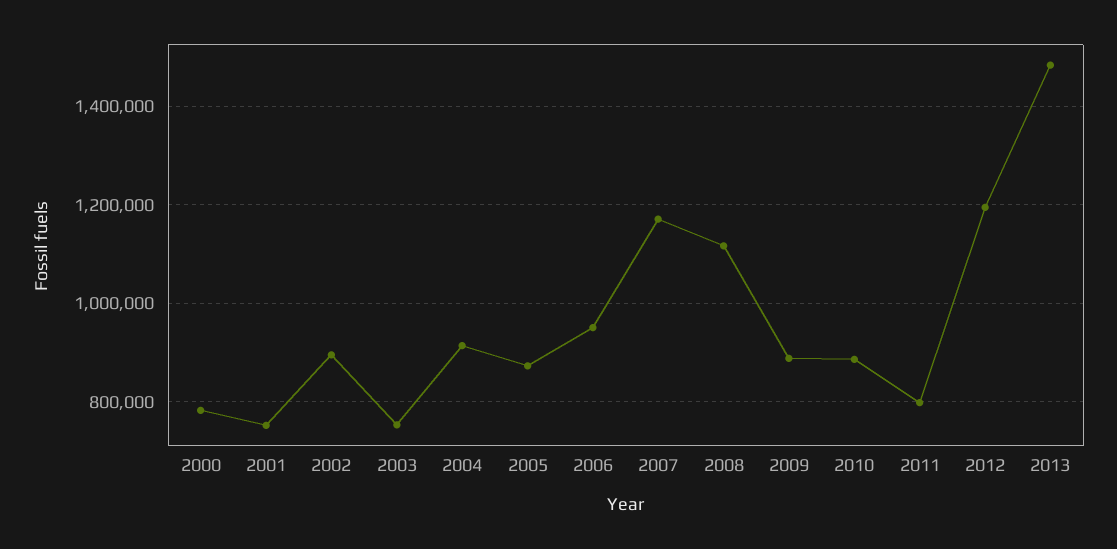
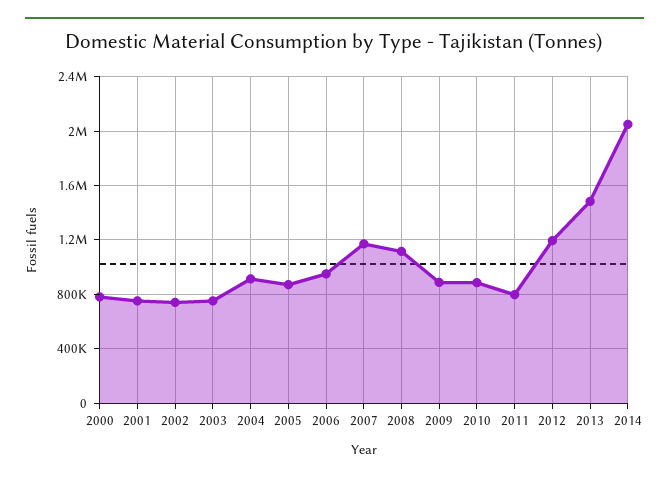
2002: 900000 -> 750000
2014: none -> 2050000

